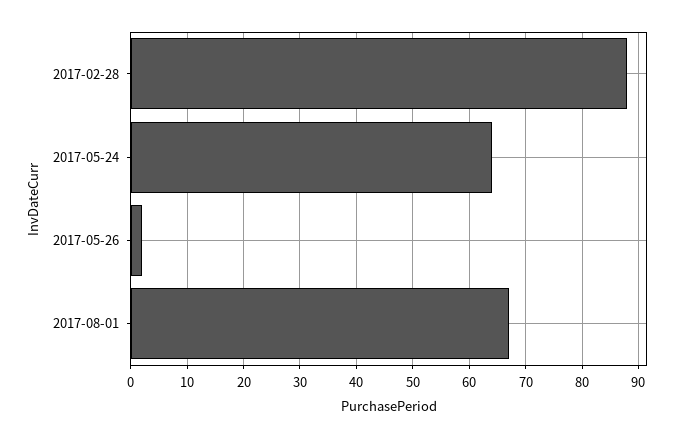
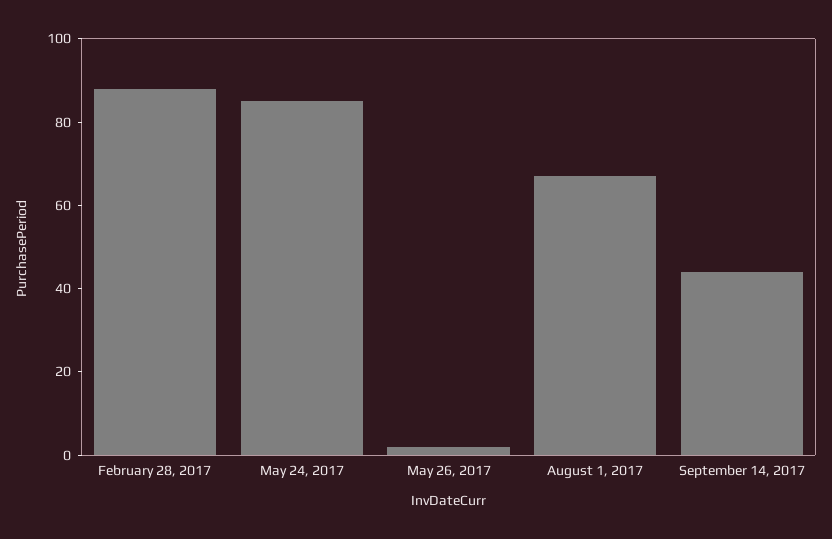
2017-05-24: 65 -> 85
September 14, 2017: none -> 45

